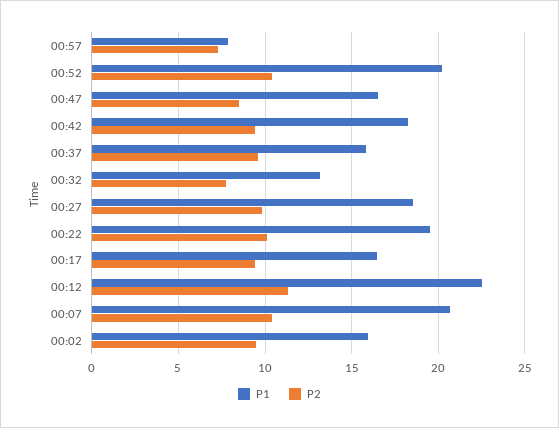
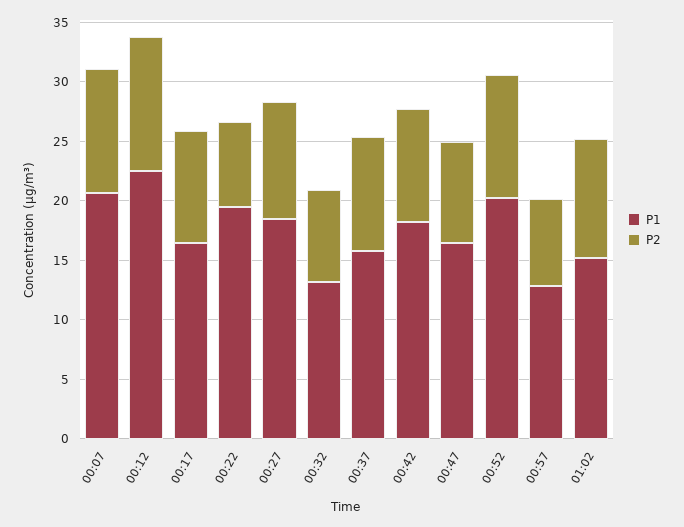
P1, 00:57: 8 -> 13
P2, 00:22: 10 -> 7
P1, 00:02: 16 -> none
P2, 00:02: 9.5 -> none
P1, 01:02: none -> 15
P2, 01:02: none -> 10

